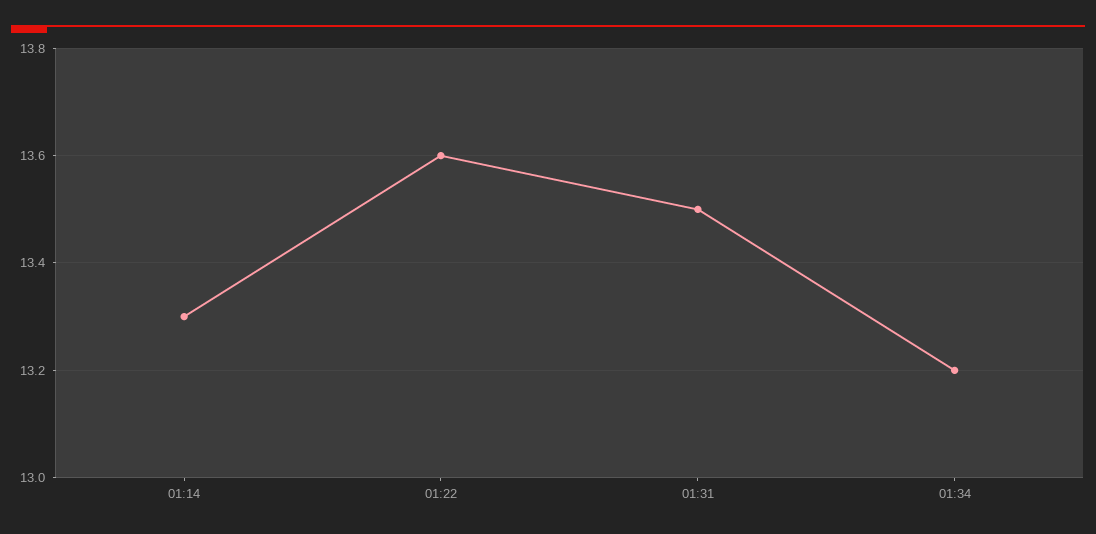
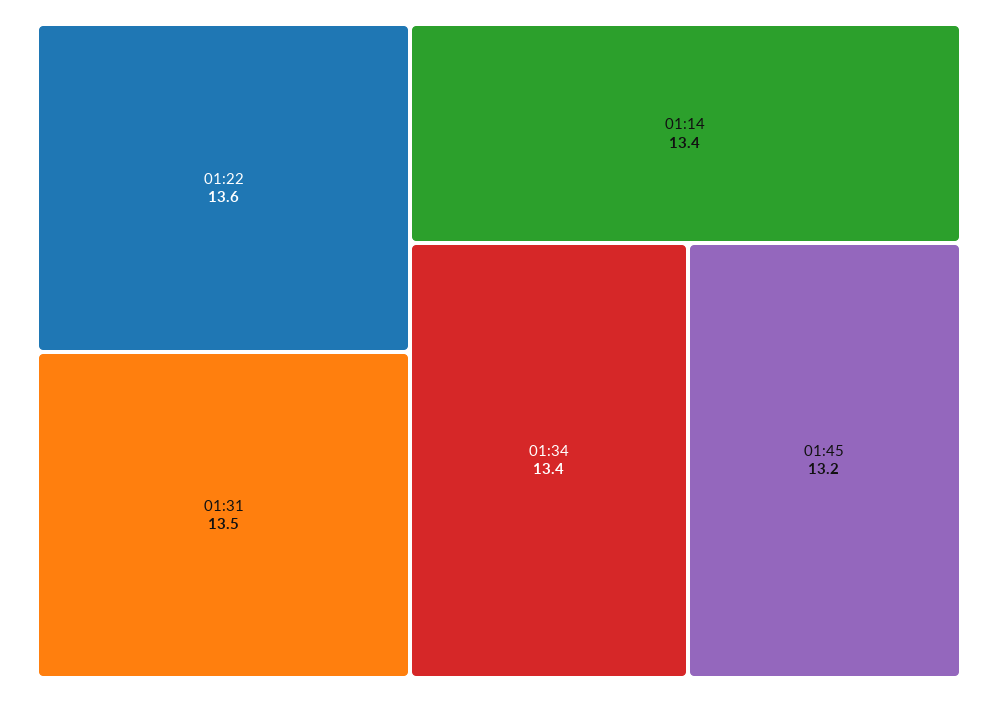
01:14: 13.3 -> 13.4
01:34: 13.2 -> 13.4
01:45: none -> 13.2

